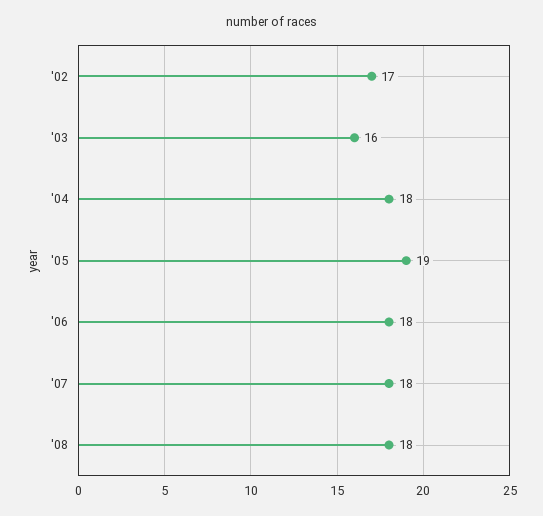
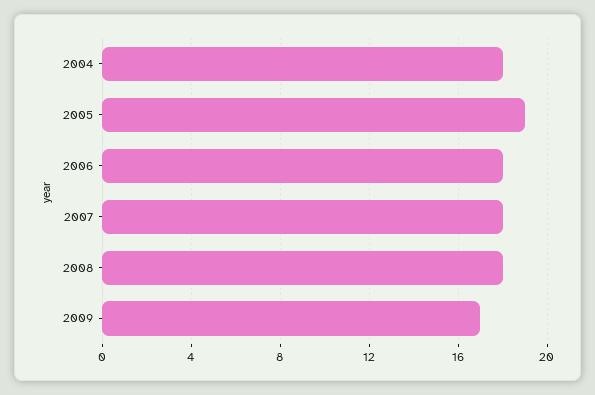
'02: 17 -> none
'03: 16 -> none
2009: none -> 17

